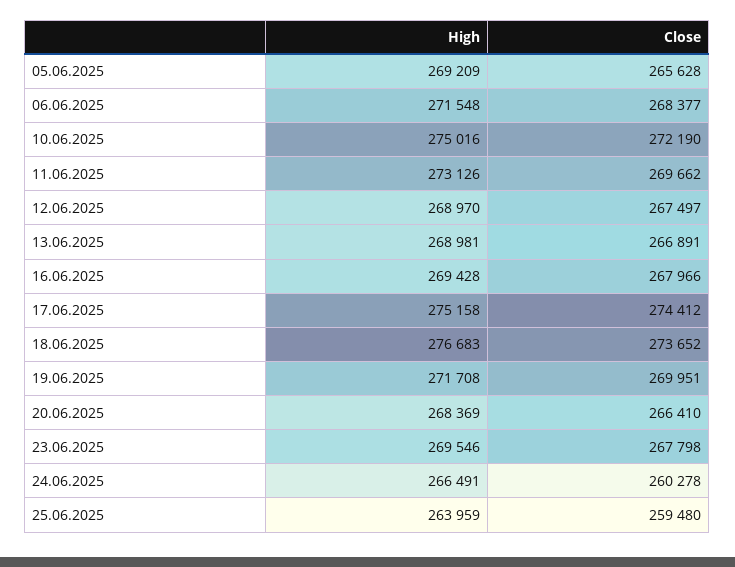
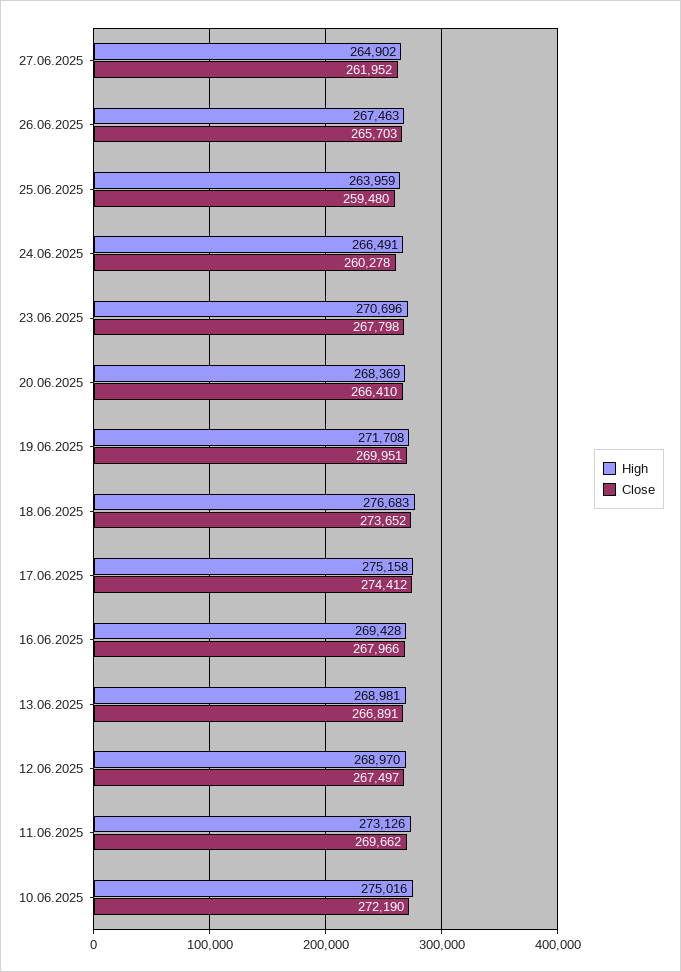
High, 05.06.2025: 269209 -> none
Close, 05.06.2025: 265628 -> none
High, 06.06.2025: 271548 -> none
Close, 06.06.2025: 268377 -> none
High, 23.06.2025: 269546 -> 270696
High, 27.06.2025: none -> 264902
Close, 27.06.2025: none -> 261952
High, 26.06.2025: none -> 267463
Close, 26.06.2025: none -> 265703

